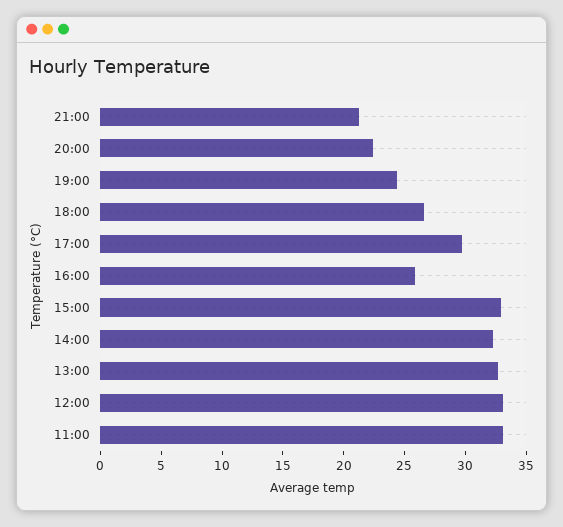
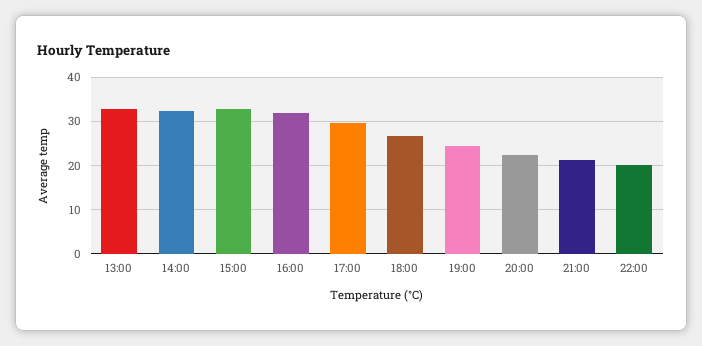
16:00: 26 -> 32
12:00: 33 -> none
11:00: 33 -> none
22:00: none -> 20

